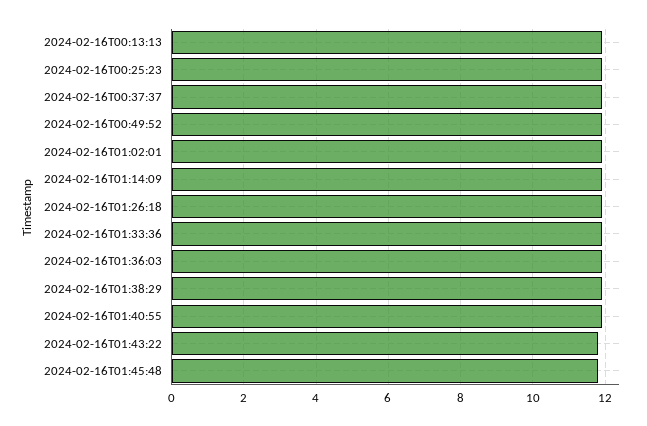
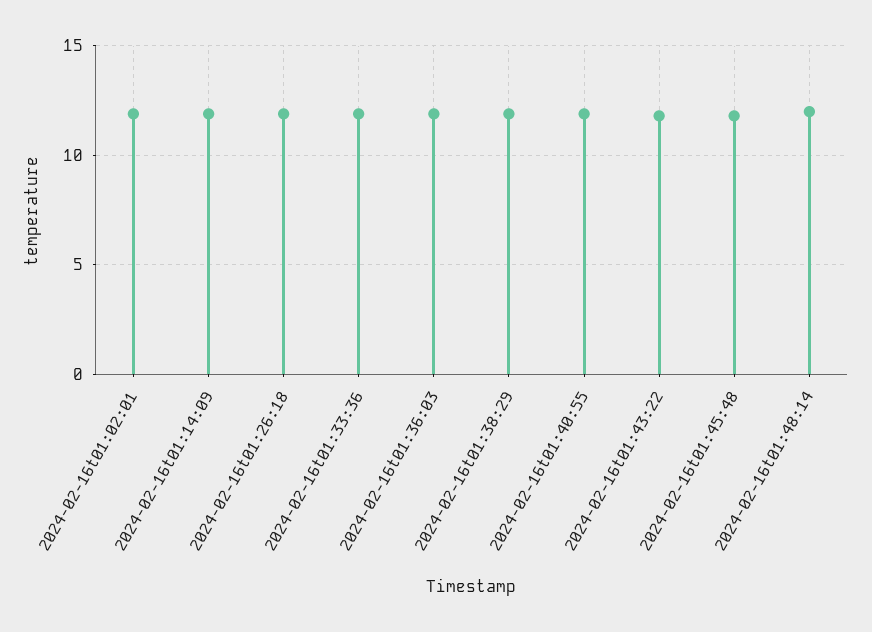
2024-02-16T00:13:13: 12 -> none
2024-02-16T00:25:23: 12 -> none
2024-02-16T00:37:37: 12 -> none
2024-02-16T00:49:52: 12 -> none
2024-02-16t01:48:14: none -> 12

